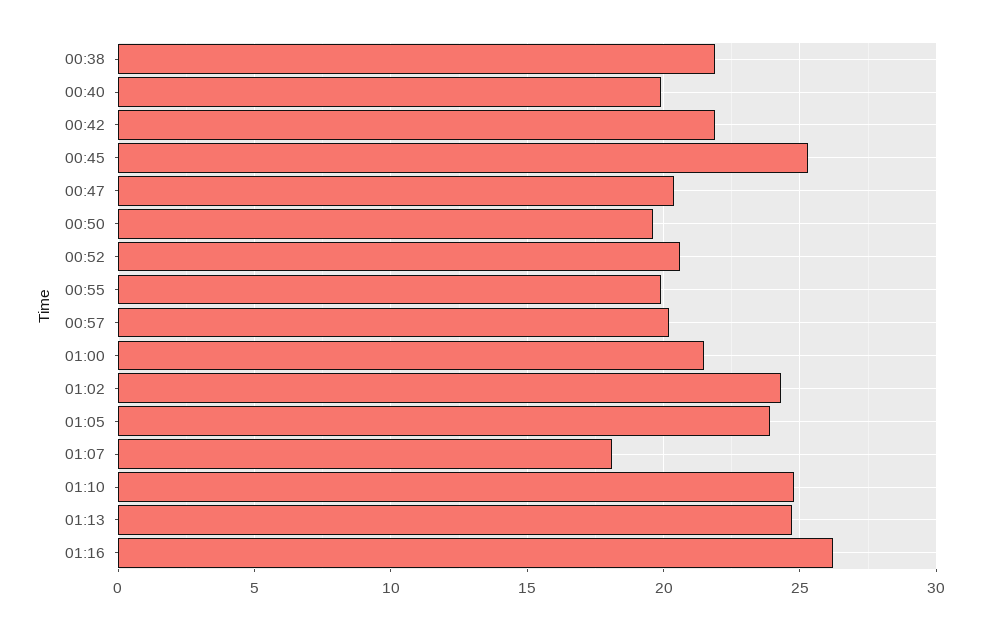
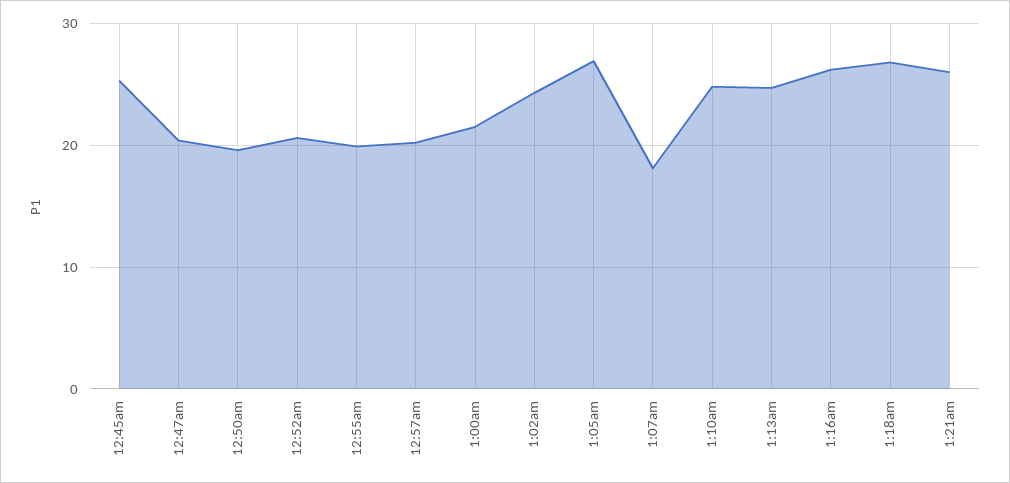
00:38: 22 -> none
00:40: 20 -> none
00:42: 22 -> none
01:05: 24 -> 27
1:18am: none -> 27
1:21am: none -> 26

